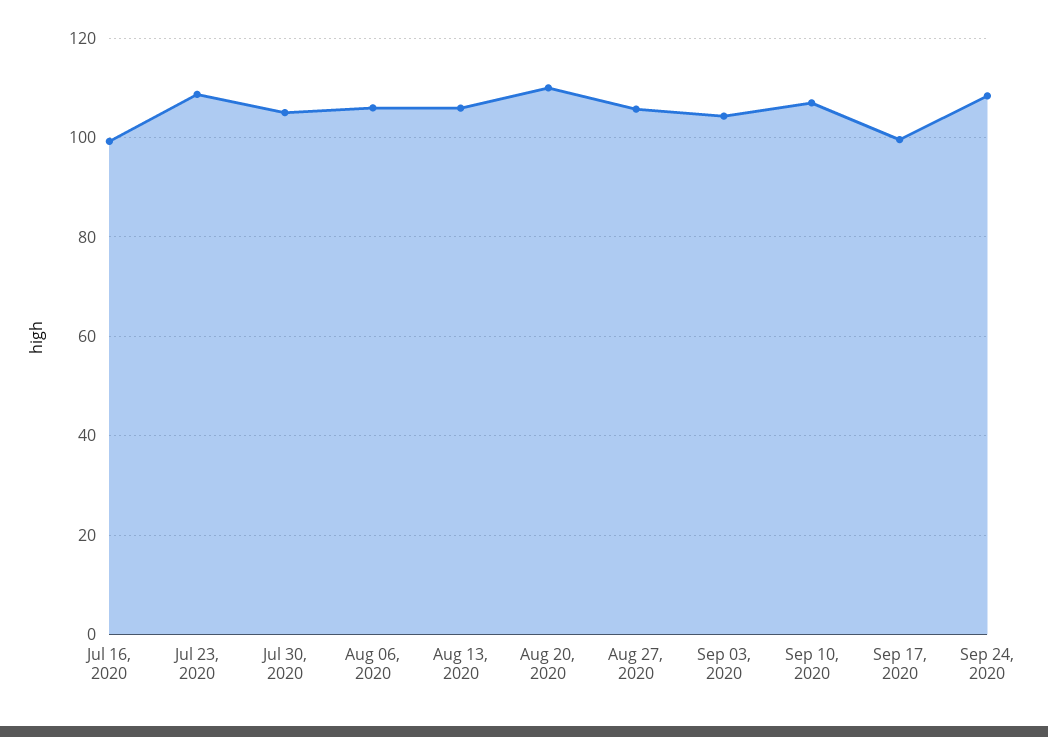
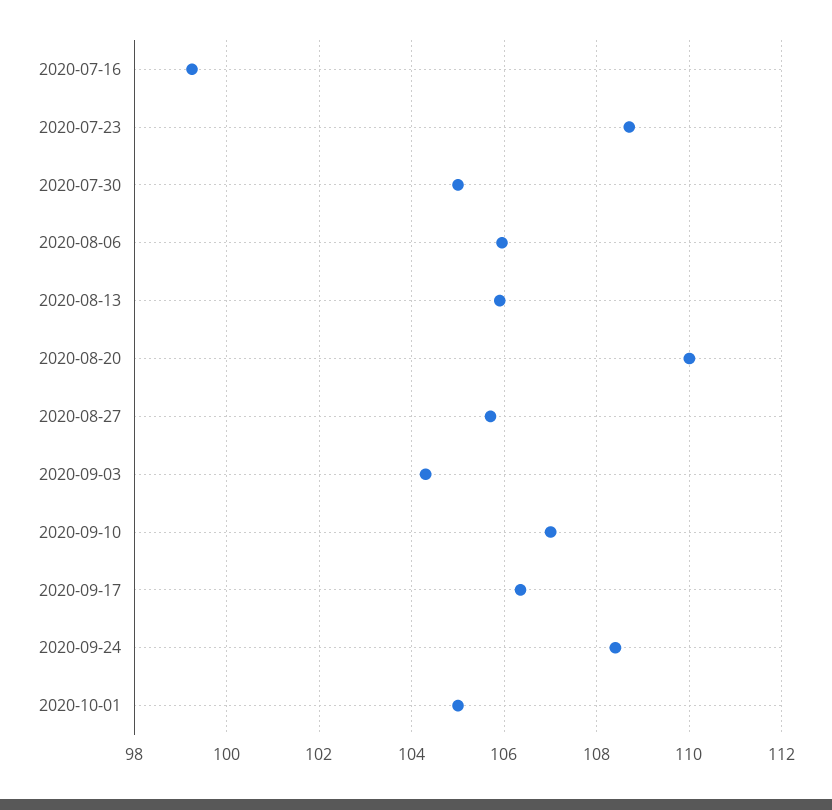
Sep 17, 2020: 100 -> 106.4
2020-10-01: none -> 105

